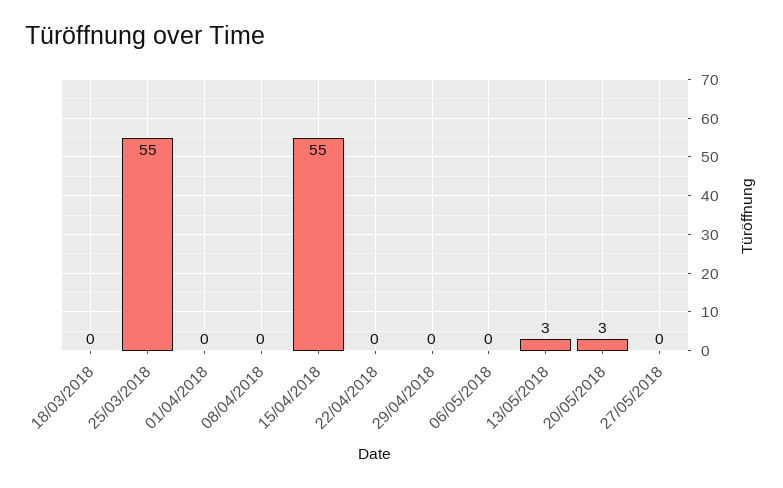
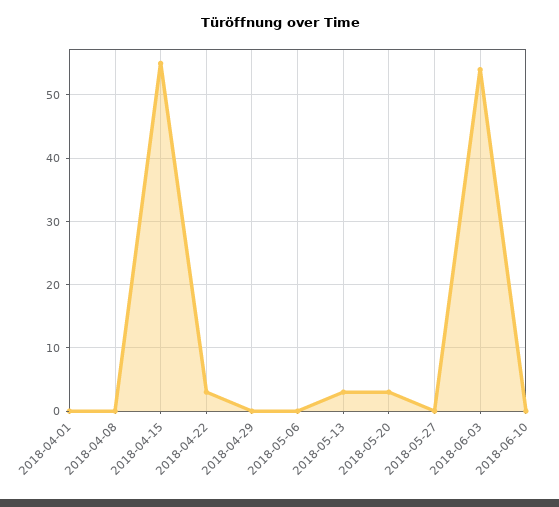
18/03/2018: 0 -> none
25/03/2018: 55 -> none
22/04/2018: 0 -> 3
2018-06-03: none -> 54
2018-06-10: none -> 0

